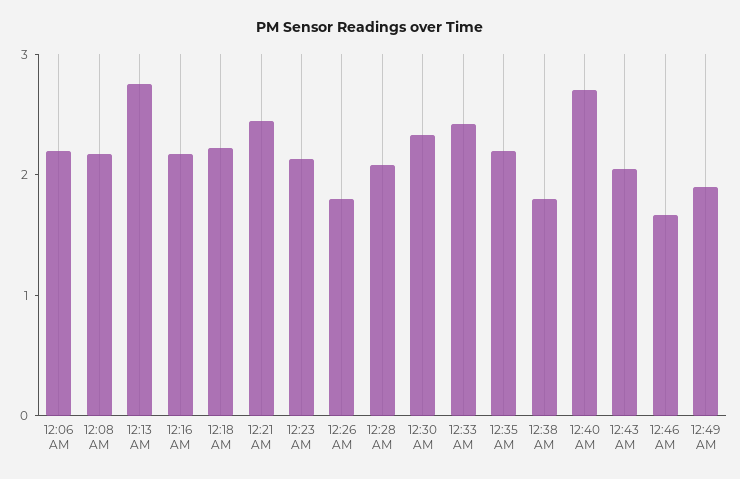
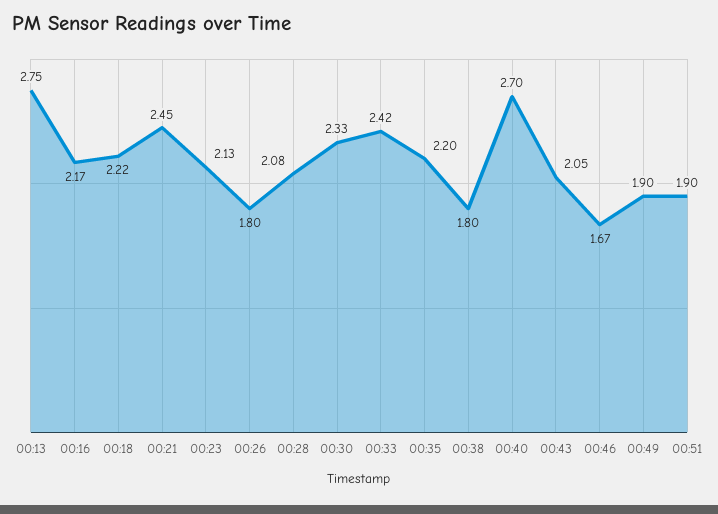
12:06 AM: 2.2 -> none
12:08 AM: 2.2 -> none
00:51: none -> 1.9

